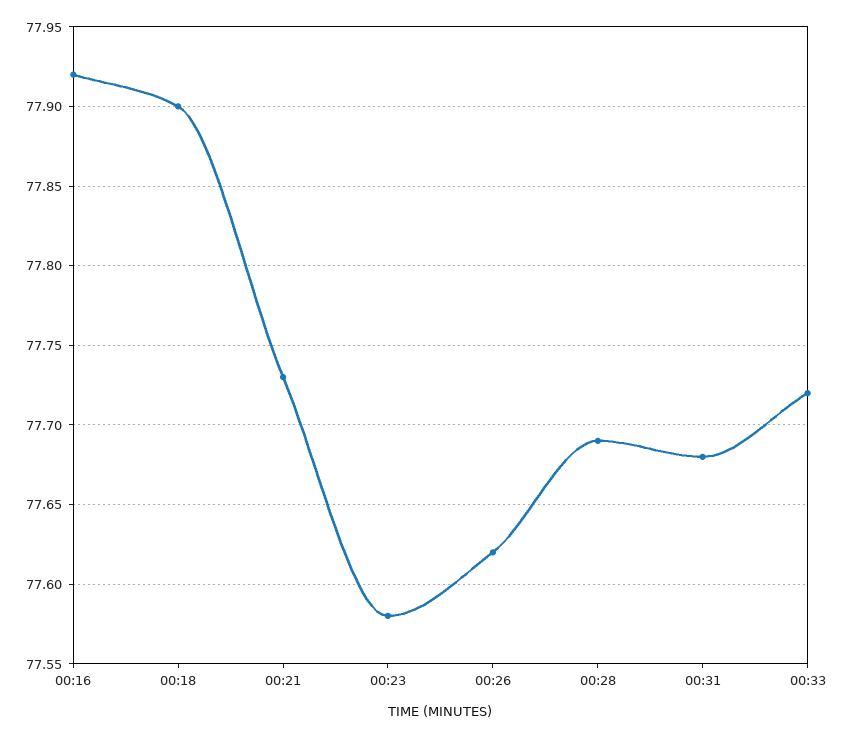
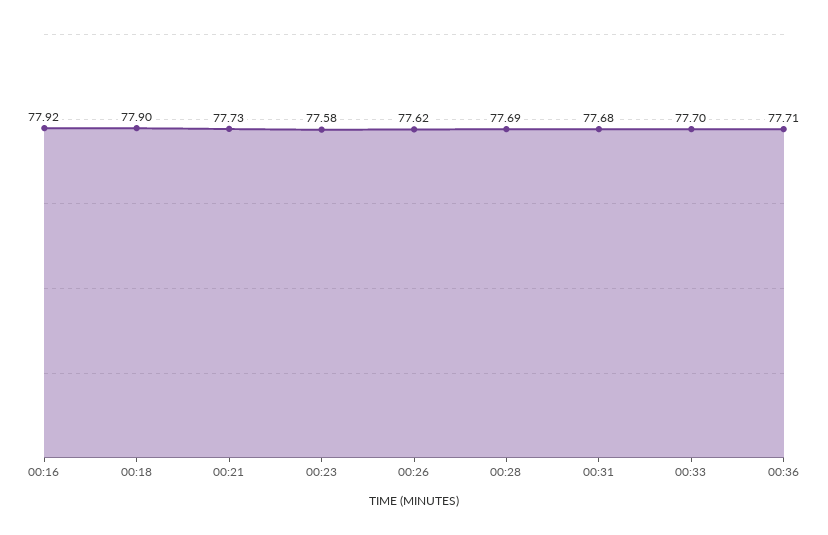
00:33: 77.72 -> 77.7
00:36: none -> 77.71

